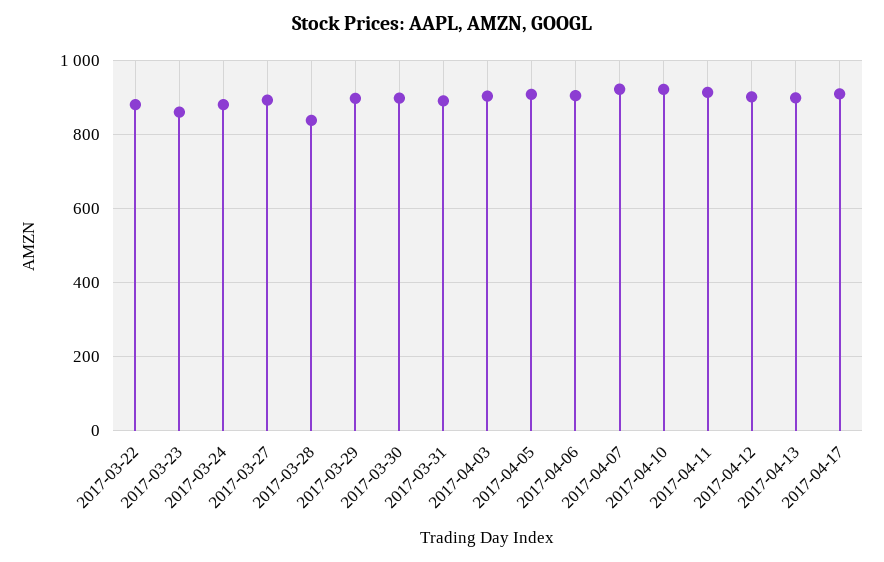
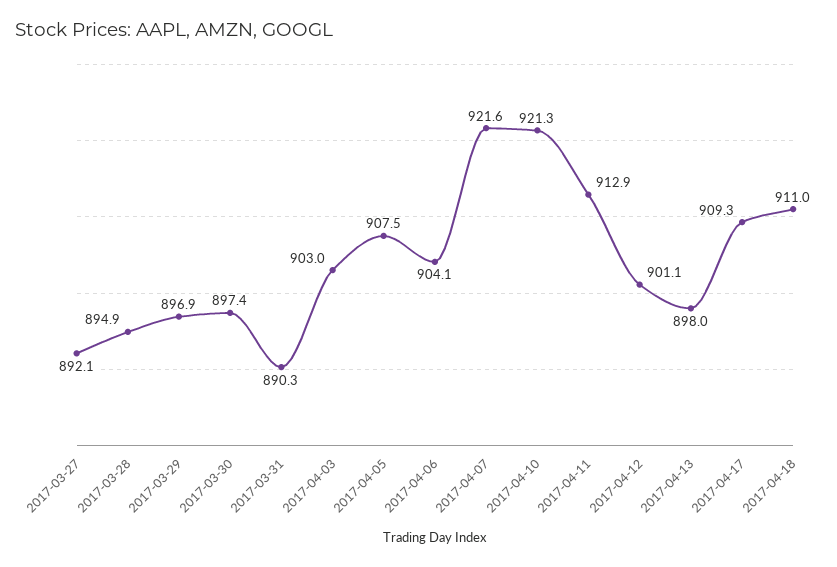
2017-03-22: 880 -> none
2017-03-23: 860 -> none
2017-03-24: 880 -> none
2017-03-28: 840 -> 894.9
2017-04-18: none -> 911

